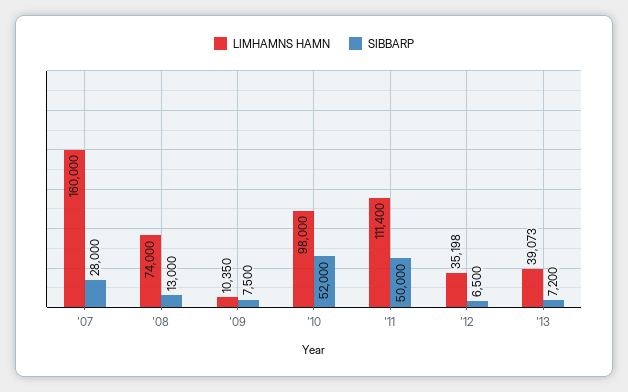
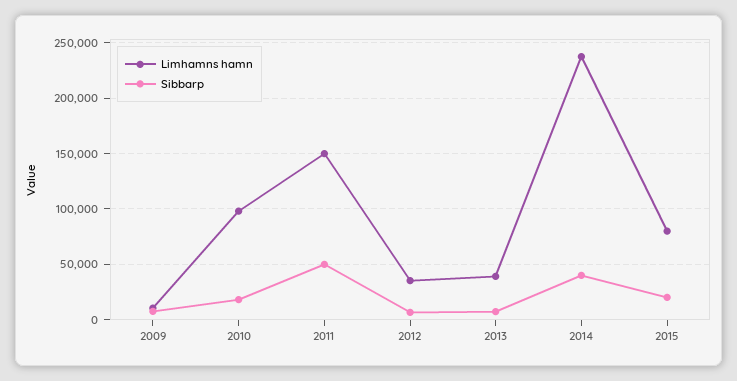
LIMHAMNS HAMN, '07: 160000 -> none
SIBBARP, '07: 28000 -> none
LIMHAMNS HAMN, '08: 74000 -> none
SIBBARP, '08: 13000 -> none
SIBBARP, '10: 52000 -> 20000
LIMHAMNS HAMN, '11: 111400 -> 150000
LIMHAMNS HAMN, 2014: none -> 240000
SIBBARP, 2014: none -> 40000
LIMHAMNS HAMN, 2015: none -> 80000
SIBBARP, 2015: none -> 20000

